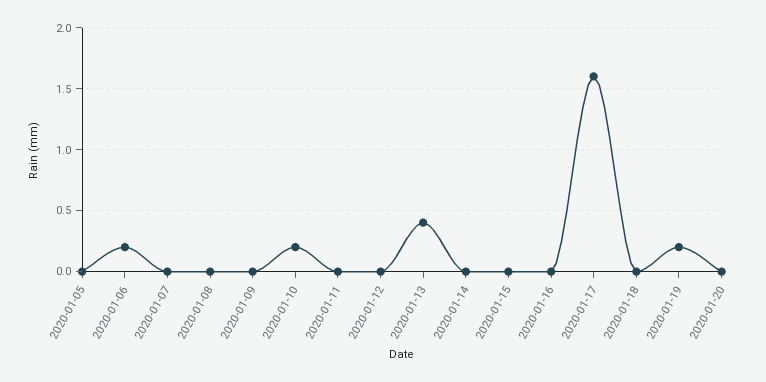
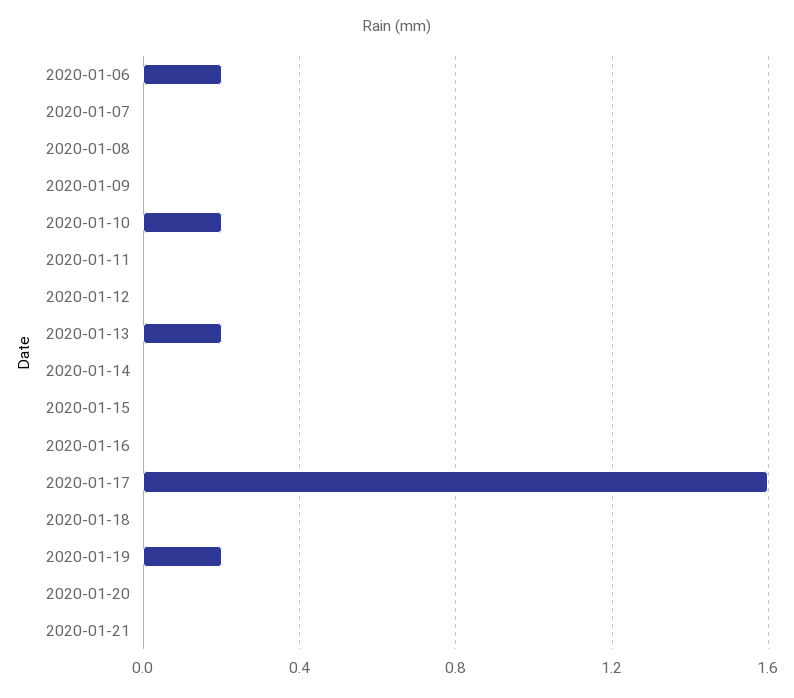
2020-01-05: 0 -> none
2020-01-13: 0.4 -> 0.2
2020-01-21: none -> 0

